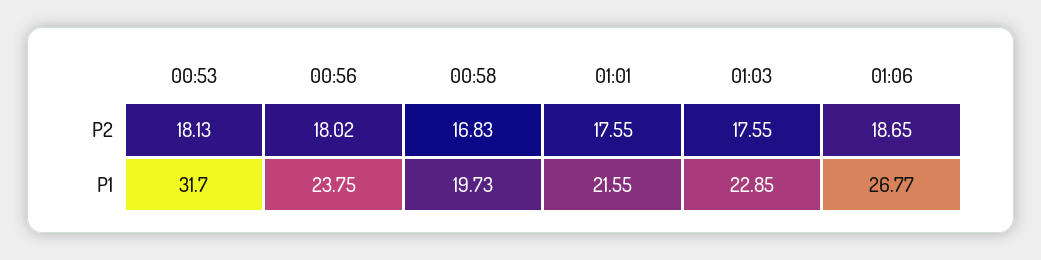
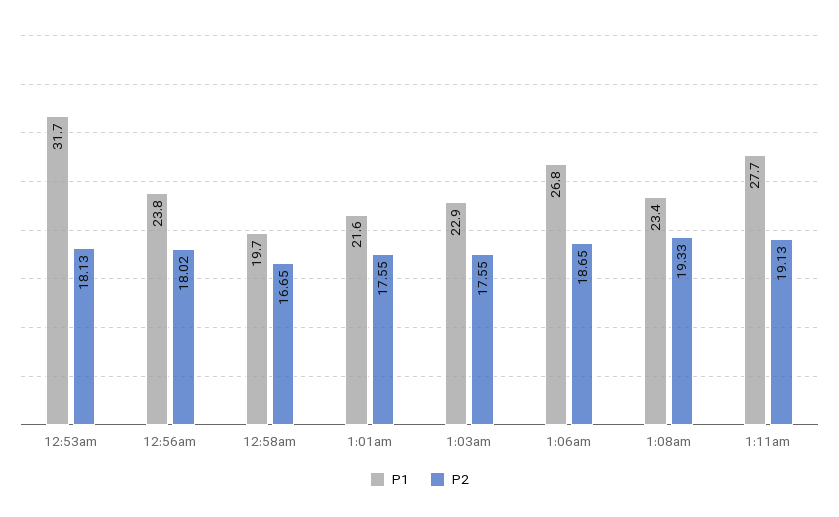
P2, 00:58: 16.83 -> 16.65
P1, 1:08am: none -> 23.4
P2, 1:08am: none -> 19.33
P1, 1:11am: none -> 27.7
P2, 1:11am: none -> 19.13

